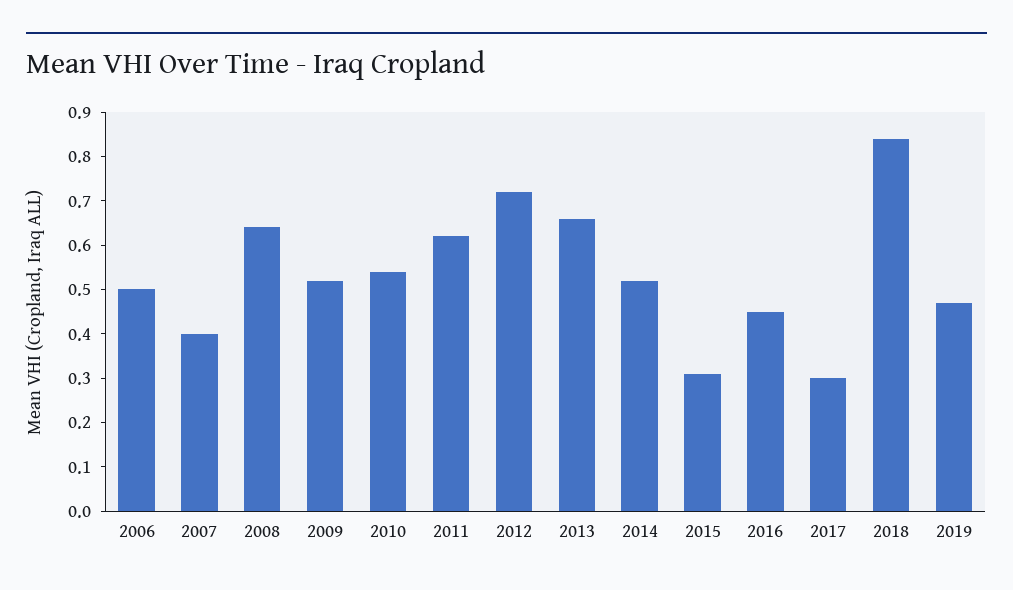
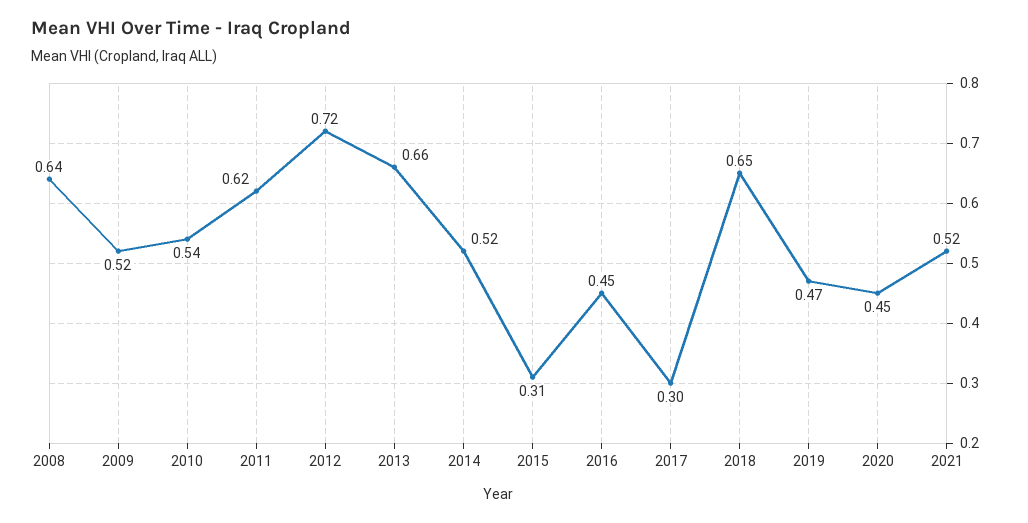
2006: 0.5 -> none
2007: 0.4 -> none
2018: 0.85 -> 0.65
2020: none -> 0.45
2021: none -> 0.52

